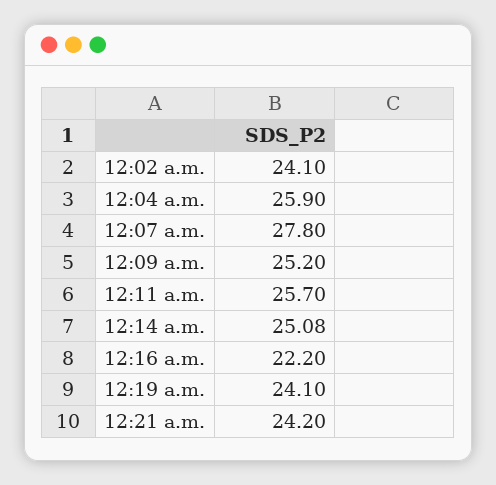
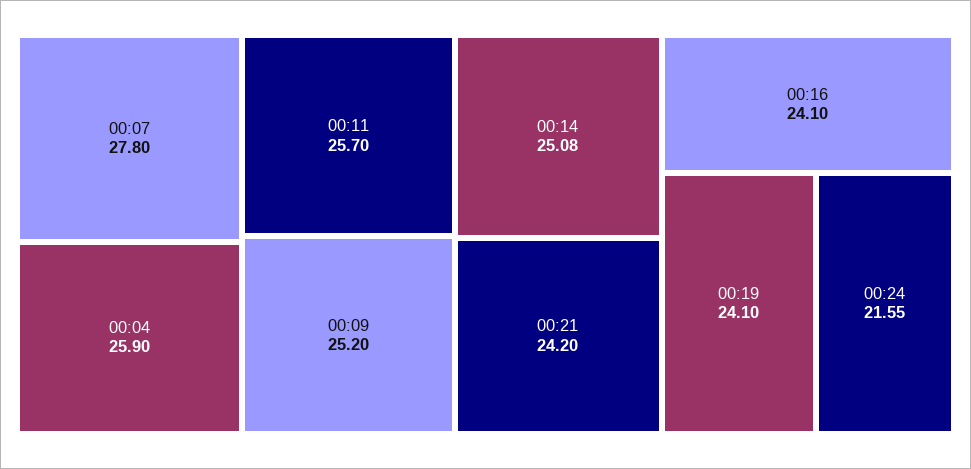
12:02 a.m.: 24.1 -> none
12:16 a.m.: 22.2 -> 24.1
00:24: none -> 21.55

